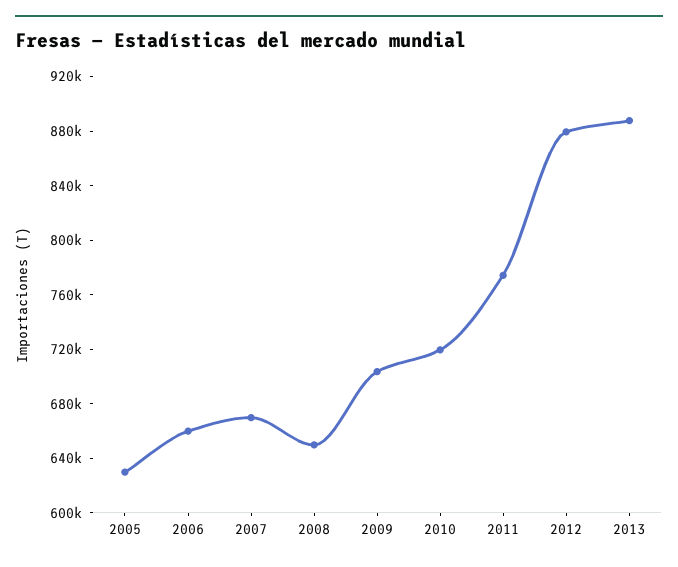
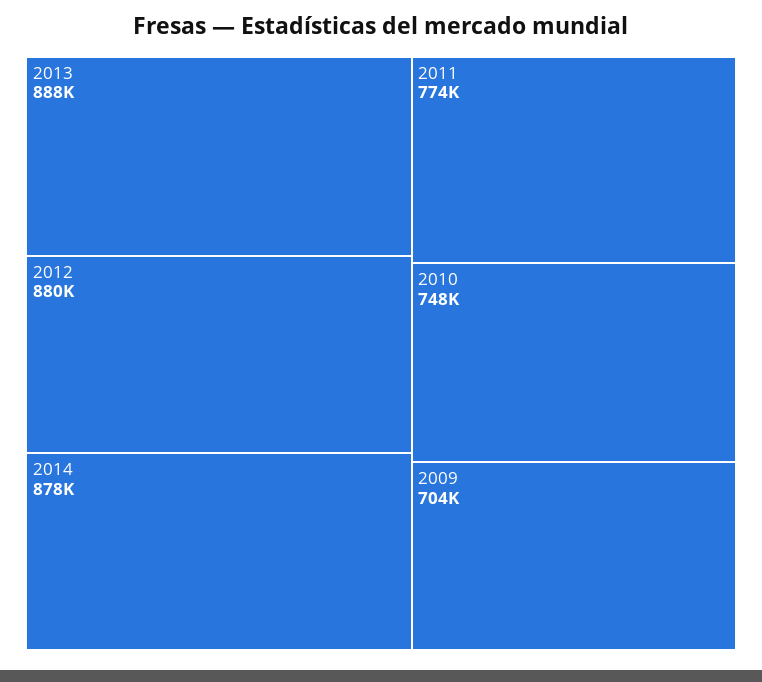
2005: 630000 -> none
2006: 660000 -> none
2007: 670000 -> none
2008: 650000 -> none
2010: 720000 -> 748000
2014: none -> 878000

